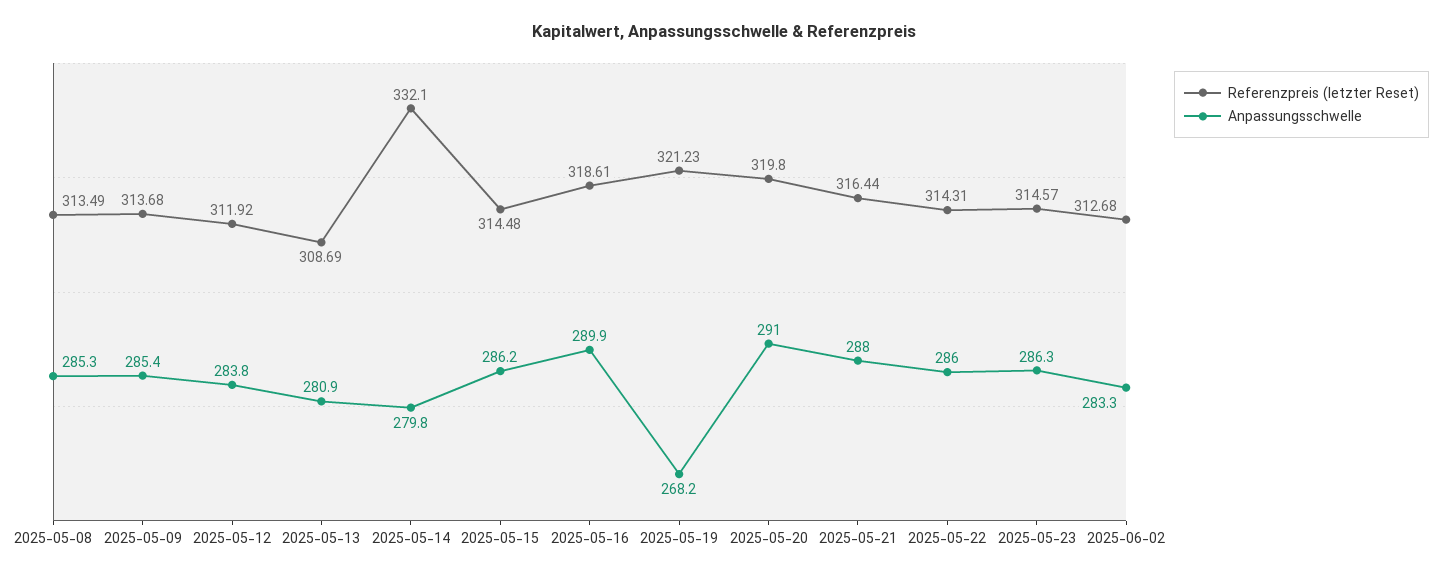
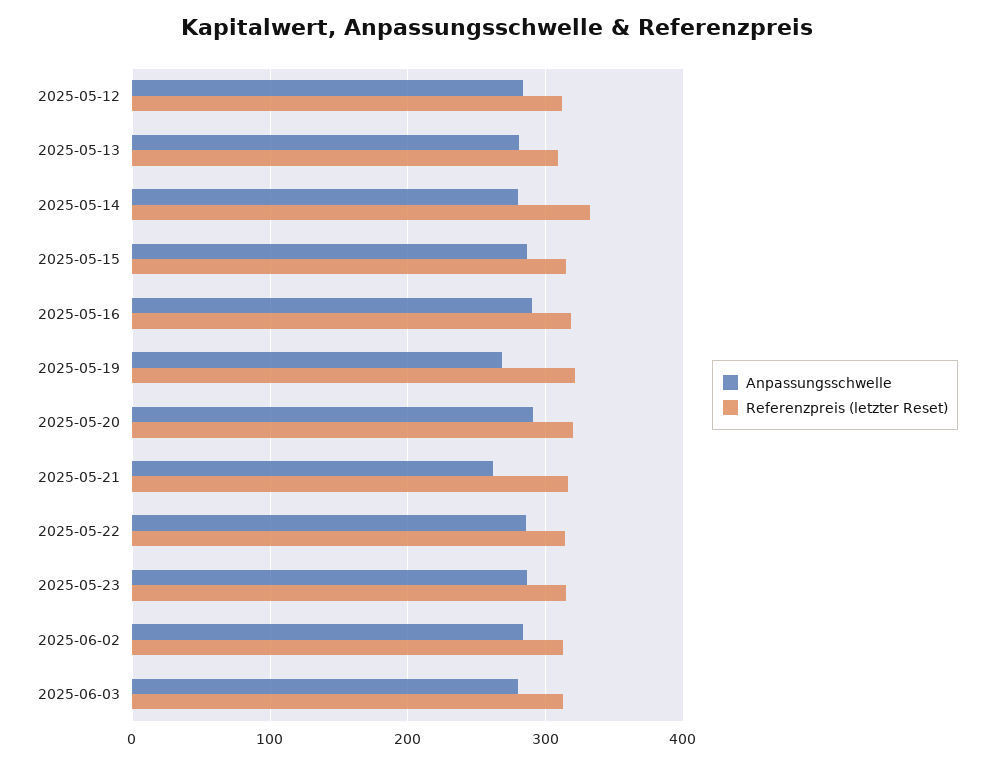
Referenzpreis (letzter Reset), 2025-05-08: 313.49 -> none
Anpassungsschwelle, 2025-05-08: 285.3 -> none
Referenzpreis (letzter Reset), 2025-05-09: 313.68 -> none
Anpassungsschwelle, 2025-05-09: 285.4 -> none
Anpassungsschwelle, 2025-05-21: 288 -> 260
Anpassungsschwelle, 2025-06-03: none -> 280
Referenzpreis (letzter Reset), 2025-06-03: none -> 310

